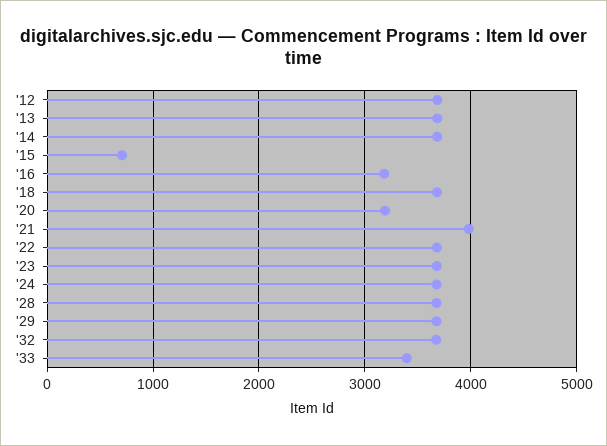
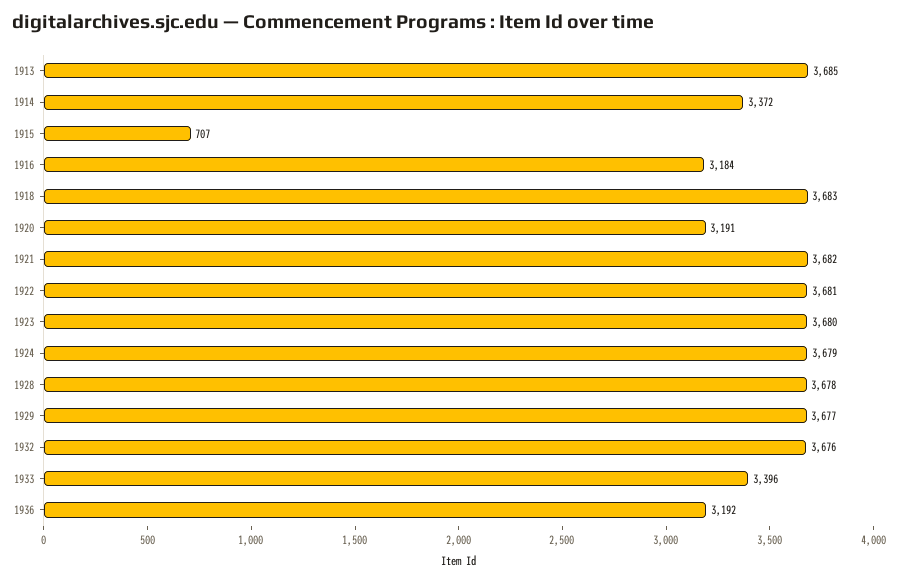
'12: 3700 -> none
'14: 3700 -> 3372
'21: 4000 -> 3682
1936: none -> 3192

